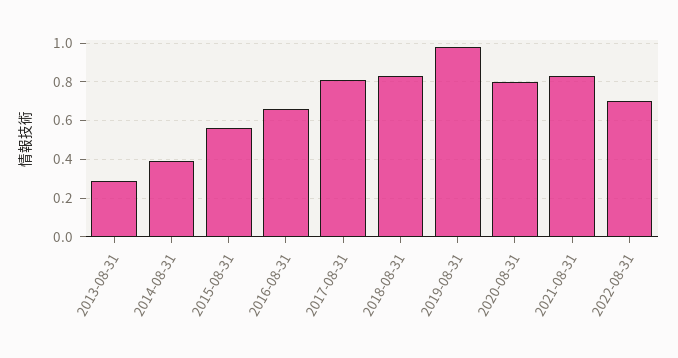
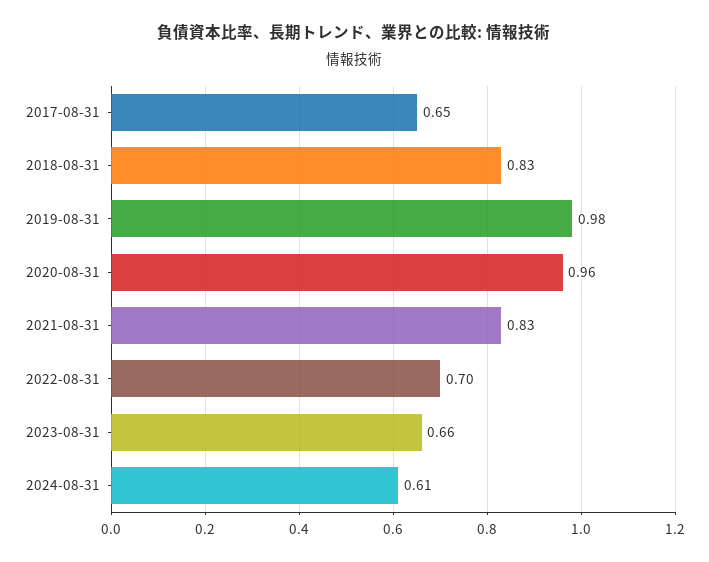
2013-08-31: 0.3 -> none
2014-08-31: 0.4 -> none
2015-08-31: 0.55 -> none
2016-08-31: 0.65 -> none
2017-08-31: 0.8 -> 0.65
2020-08-31: 0.8 -> 0.96
2023-08-31: none -> 0.66
2024-08-31: none -> 0.61

